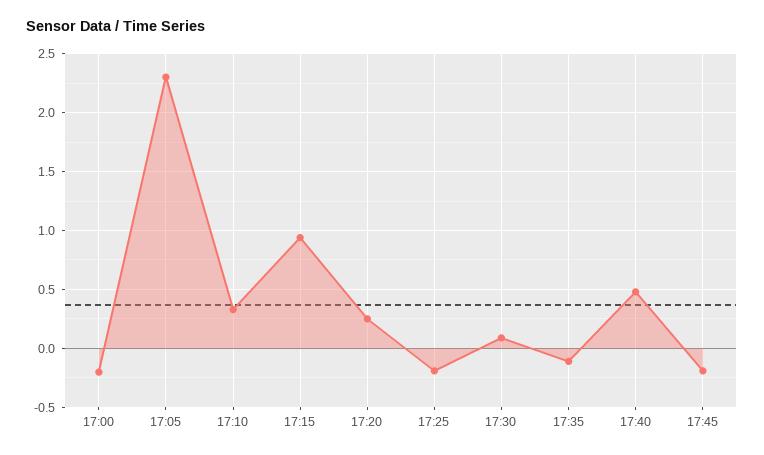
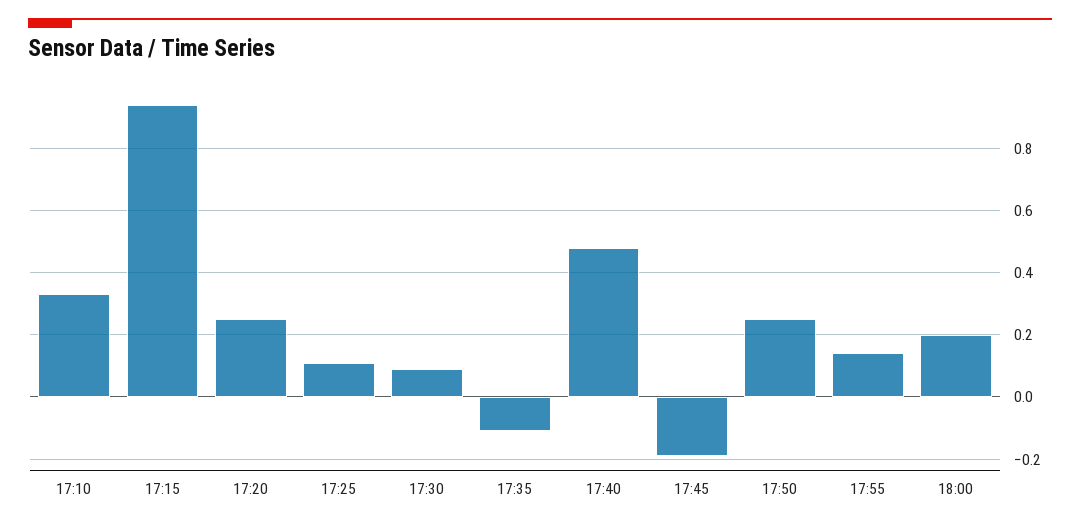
17:00: -0.2 -> none
17:05: 2.3 -> none
17:25: -0.2 -> 0.1
17:50: none -> 0.25
17:55: none -> 0.15
18:00: none -> 0.2

